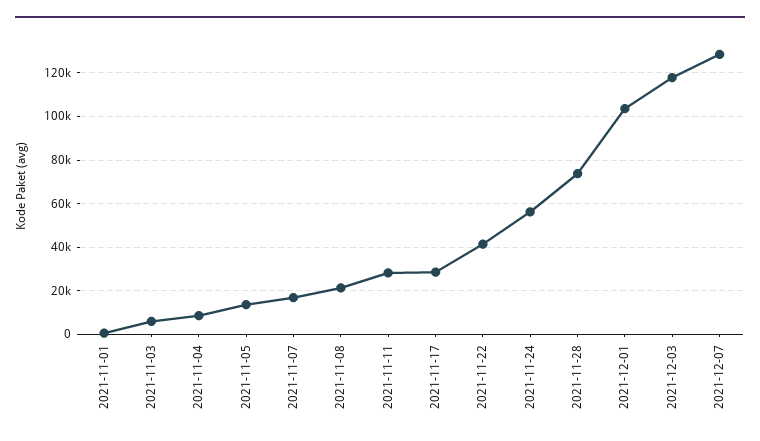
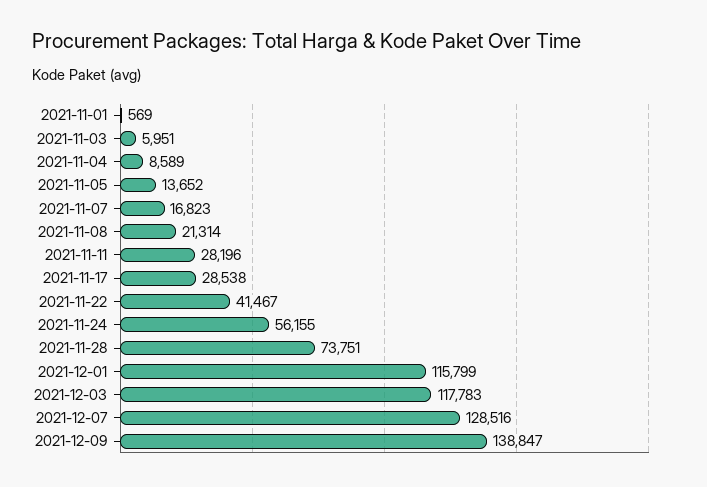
2021-12-01: 105000 -> 115799
2021-12-09: none -> 138847

